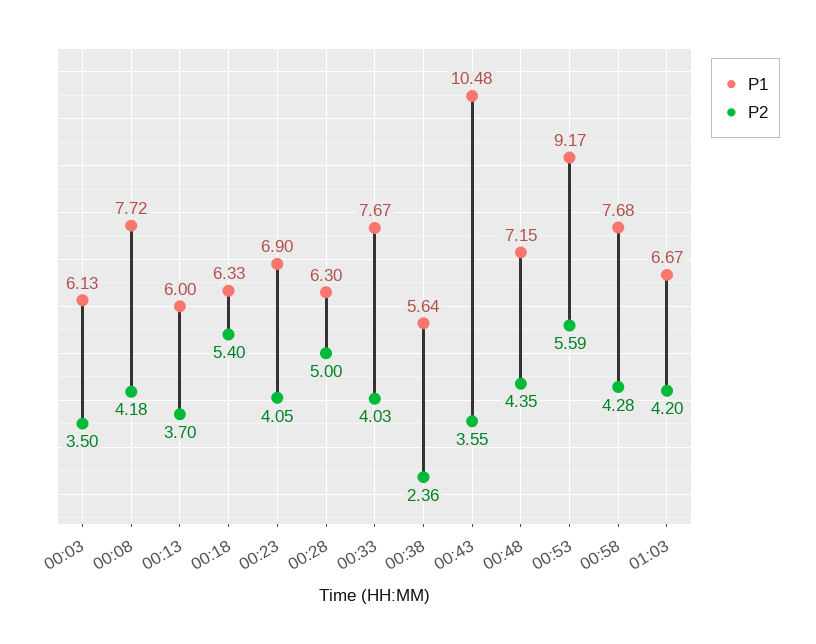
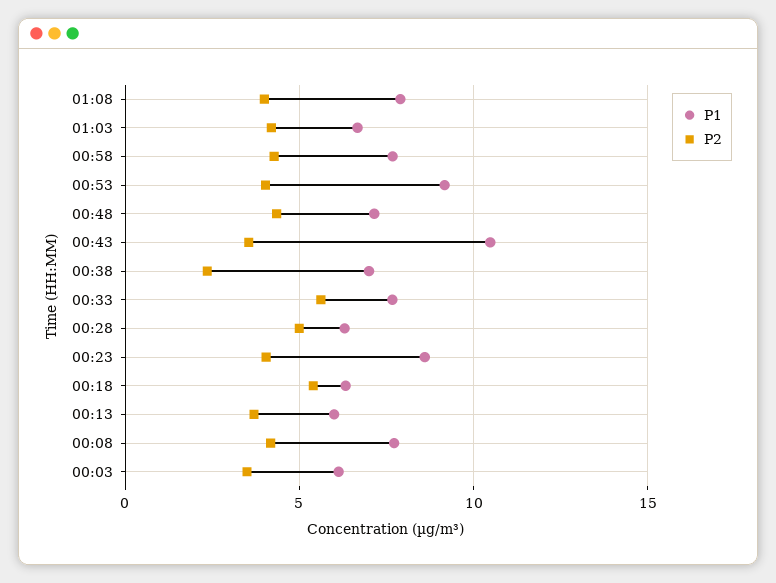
P1, 00:23: 6.9 -> 8.5
P2, 00:33: 4.03 -> 5.5
P1, 00:38: 5.64 -> 7
P2, 00:53: 5.59 -> 4
P1, 01:08: none -> 8
P2, 01:08: none -> 4

